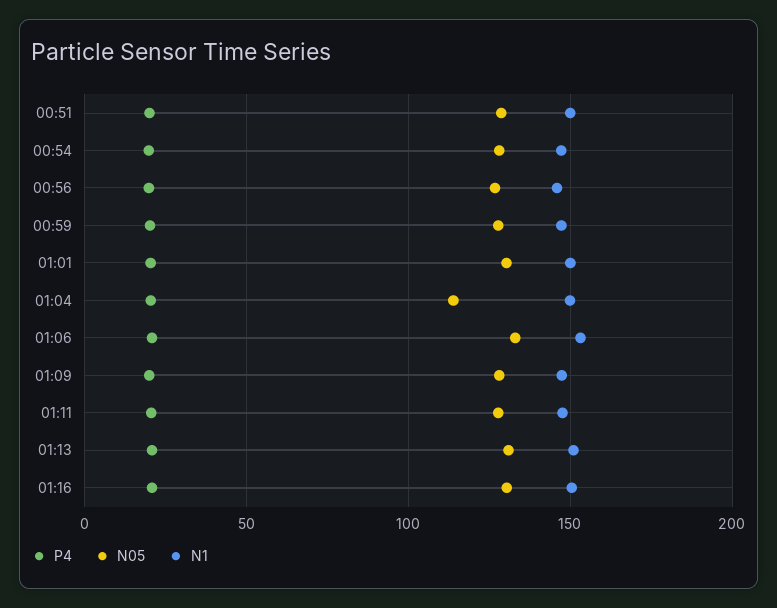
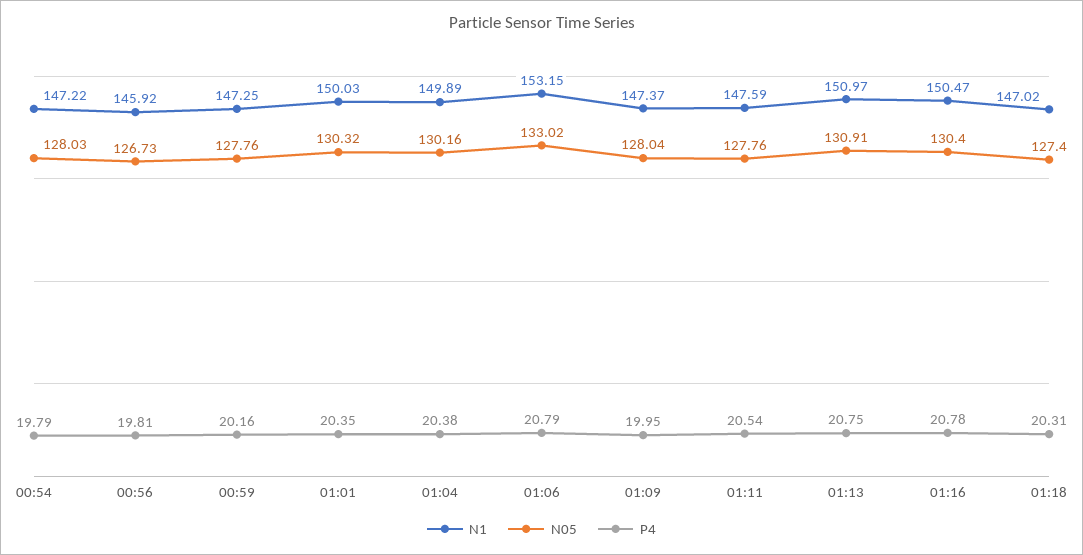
P4, 00:51: 20 -> none
N05, 00:51: 130 -> none
N1, 00:51: 150 -> none
N05, 01:04: 115 -> 130.16
N1, 01:18: none -> 147.02
N05, 01:18: none -> 127.4
P4, 01:18: none -> 20.31

